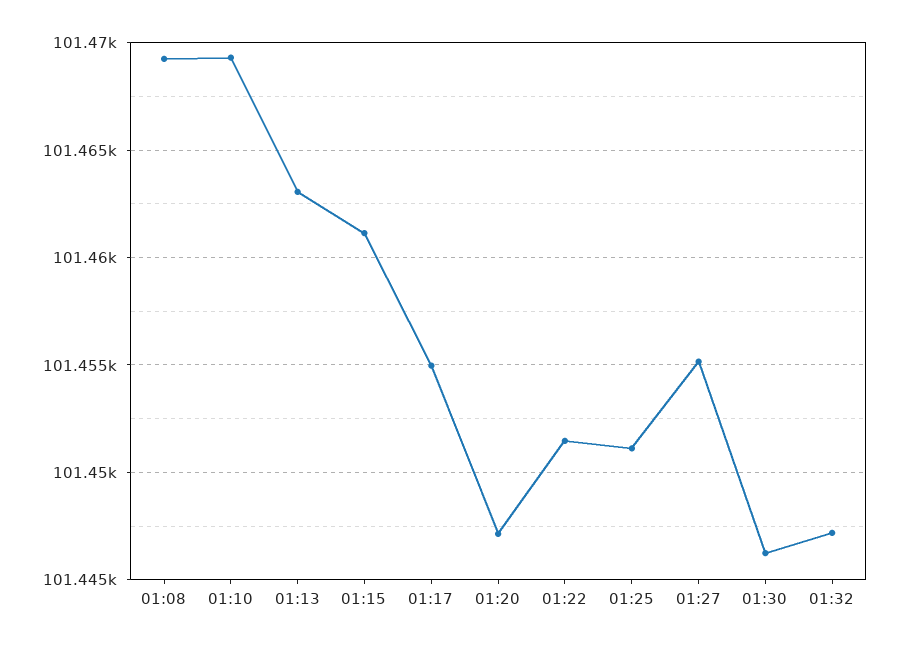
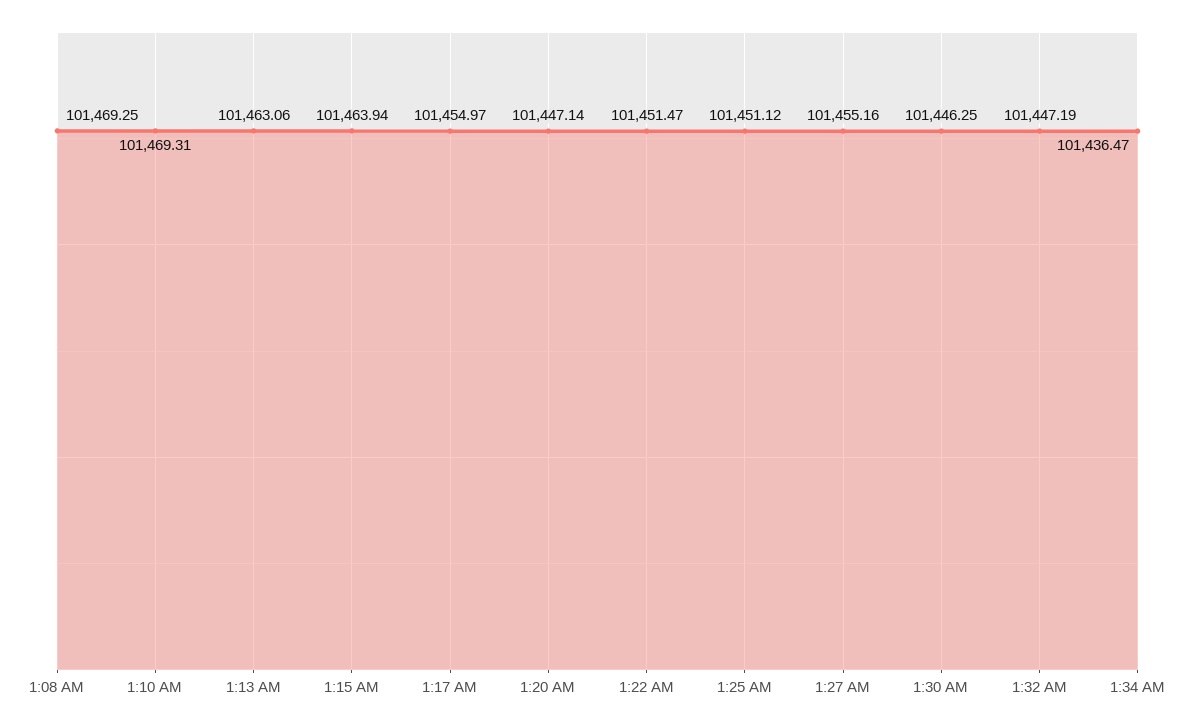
01:15: 101461 -> 101463.94
1:34 AM: none -> 101436.47

